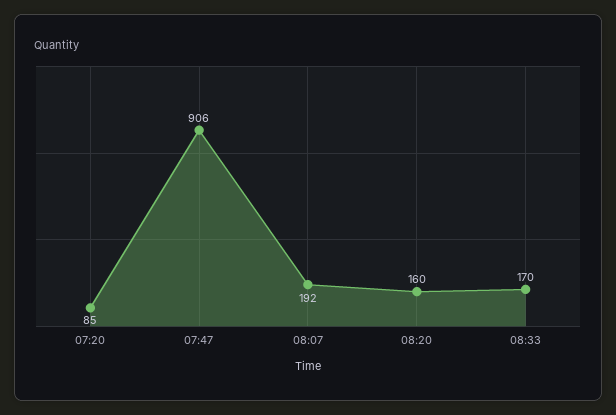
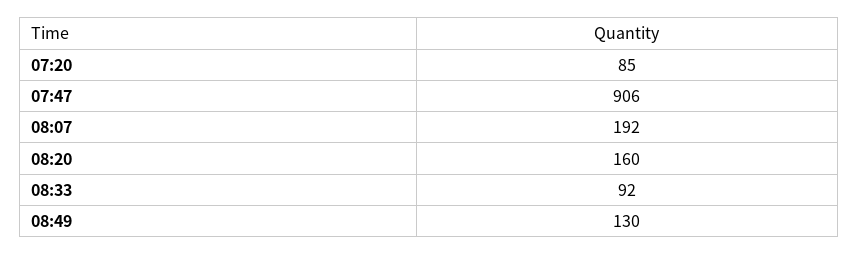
08:33: 170 -> 92
08:49: none -> 130

